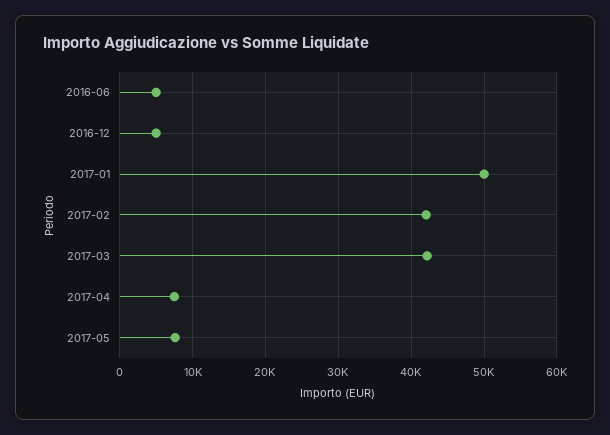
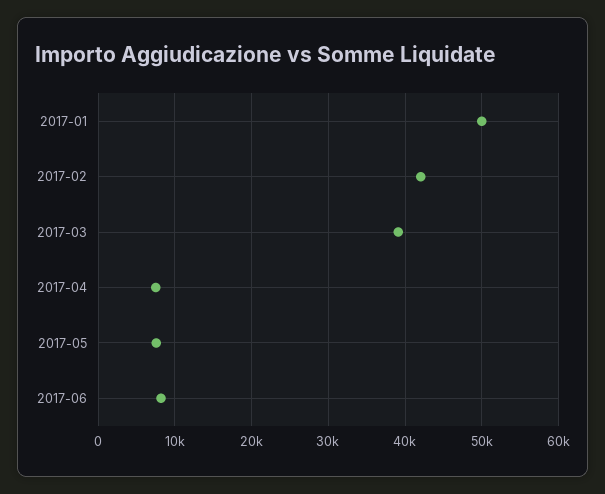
2016-06: 5000 -> none
2016-12: 5000 -> none
2017-03: 42000 -> 39000
2017-06: none -> 8000

